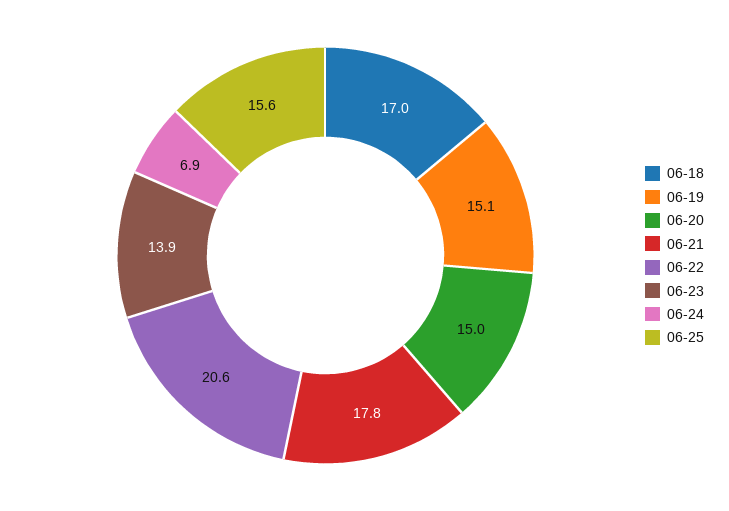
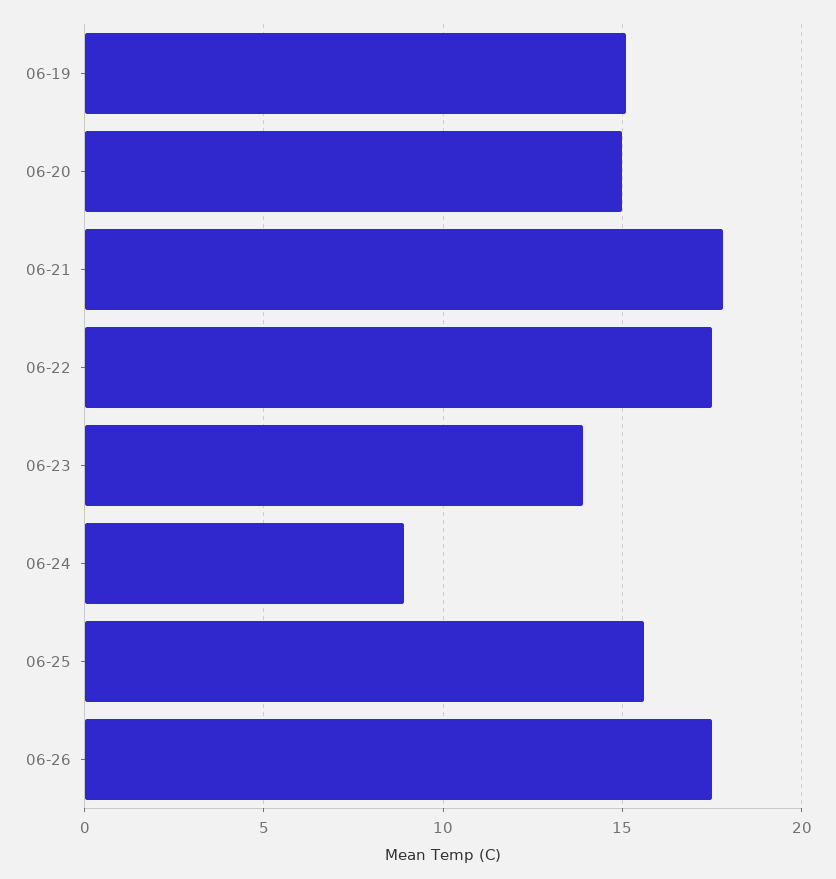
06-18: 17 -> none
06-22: 20.6 -> 17.5
06-24: 6.9 -> 9
06-26: none -> 17.5

